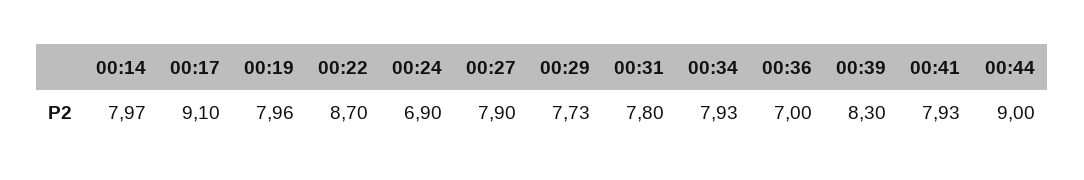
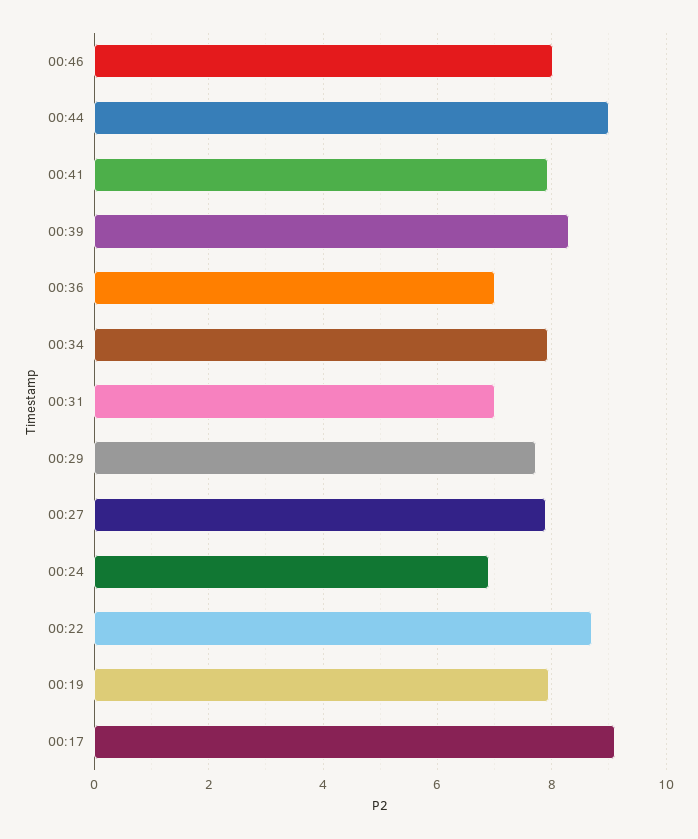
00:14: 7.97 -> none
00:31: 7.8 -> 7
00:46: none -> 8

